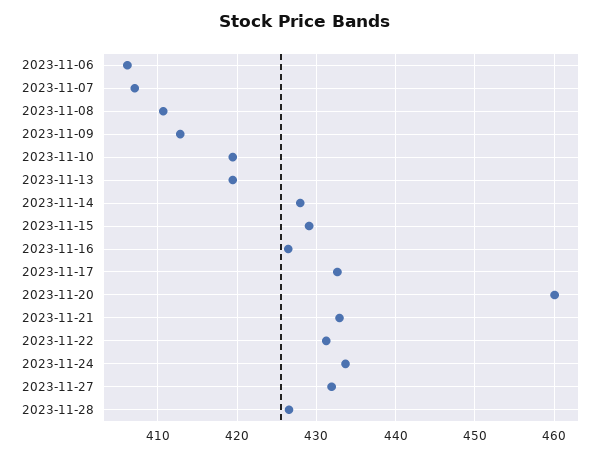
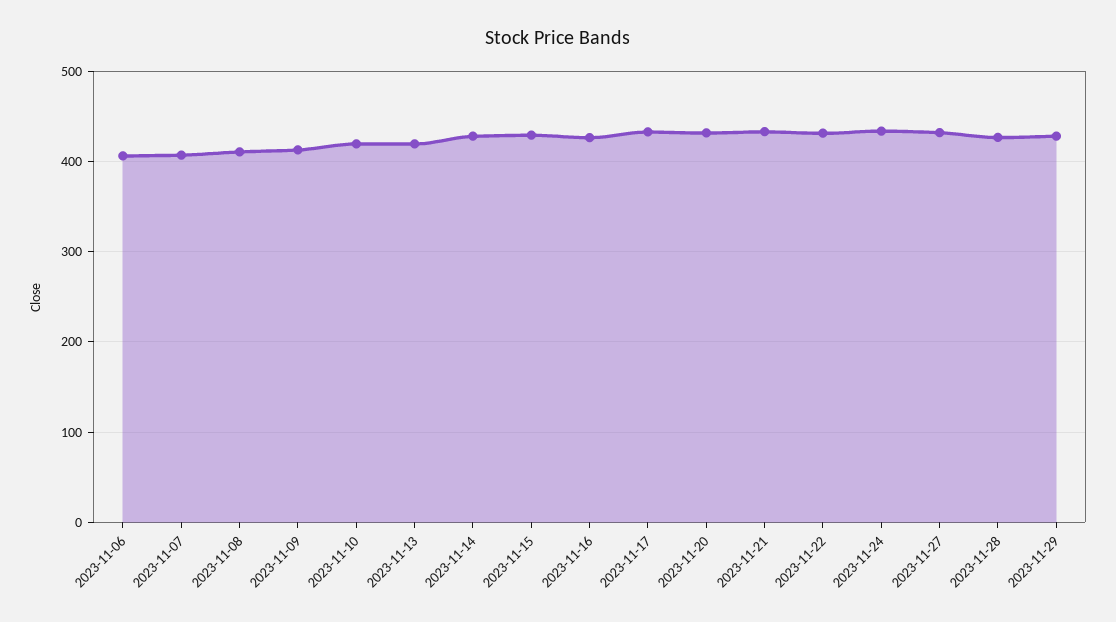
2023-11-20: 460 -> 430
2023-11-29: none -> 430

